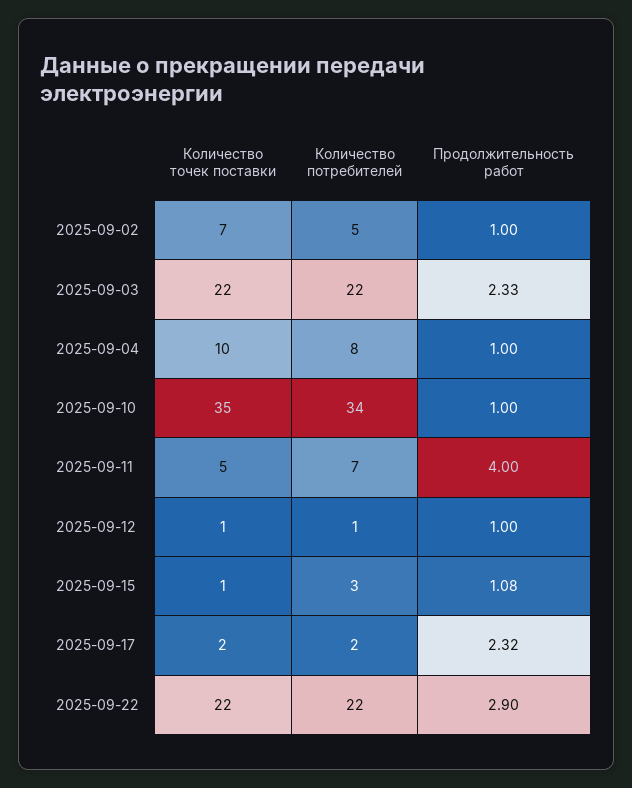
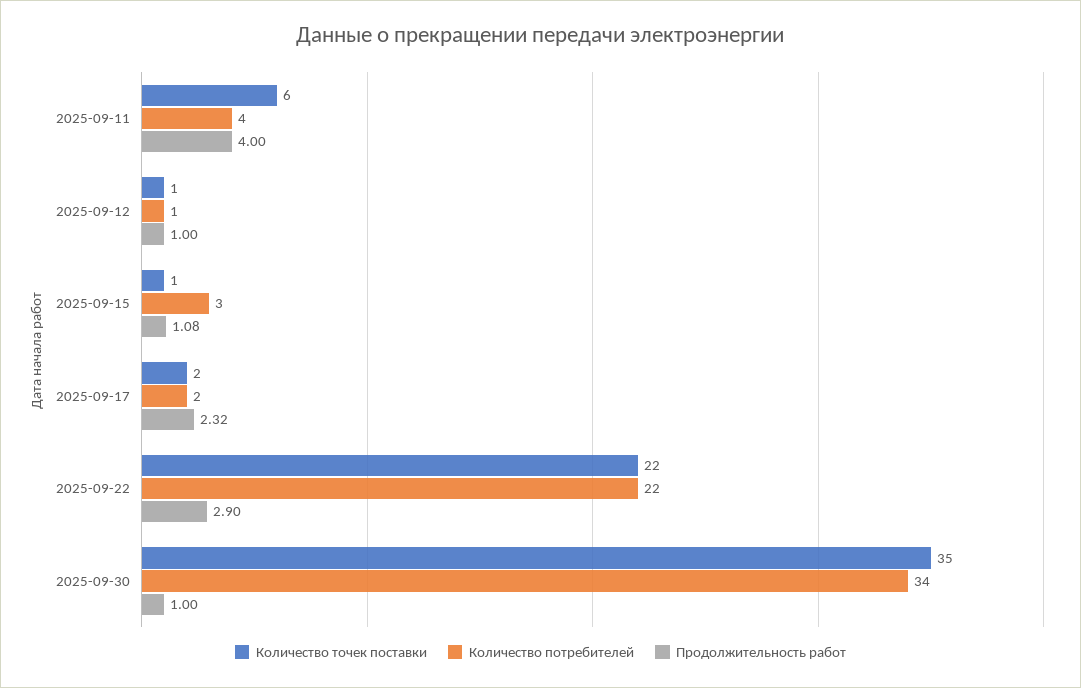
Количество точек поставки, 2025-09-02: 7 -> none
Количество потребителей, 2025-09-02: 5 -> none
Продолжительность работ, 2025-09-02: 1 -> none
Количество точек поставки, 2025-09-03: 22 -> none
Количество потребителей, 2025-09-03: 22 -> none
Продолжительность работ, 2025-09-03: 2.33 -> none
Количество точек поставки, 2025-09-04: 10 -> none
Количество потребителей, 2025-09-04: 8 -> none
Продолжительность работ, 2025-09-04: 1 -> none
Количество точек поставки, 2025-09-10: 35 -> none
Количество потребителей, 2025-09-10: 34 -> none
Продолжительность работ, 2025-09-10: 1 -> none
Количество точек поставки, 2025-09-11: 5 -> 6
Количество потребителей, 2025-09-11: 7 -> 4
Количество точек поставки, 2025-09-30: none -> 35
Количество потребителей, 2025-09-30: none -> 34
Продолжительность работ, 2025-09-30: none -> 1

